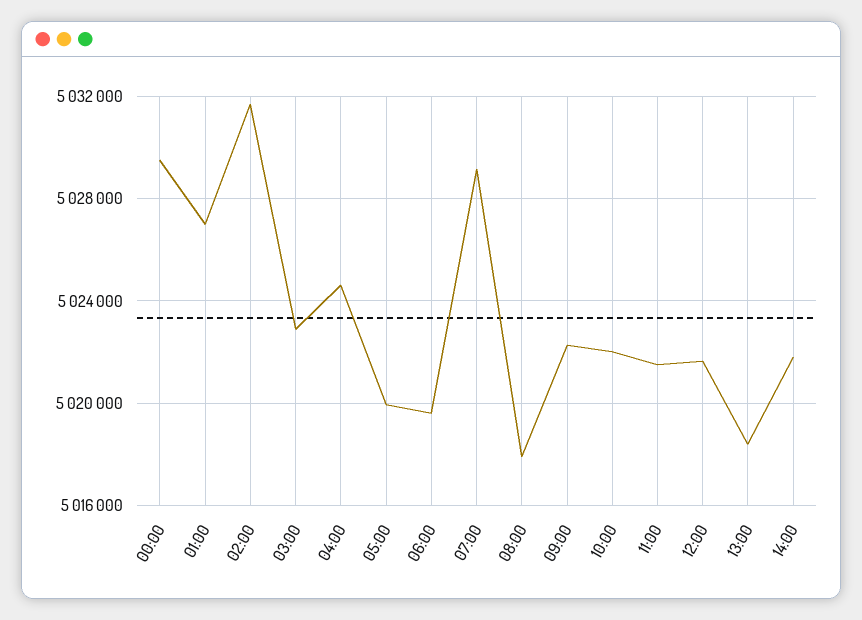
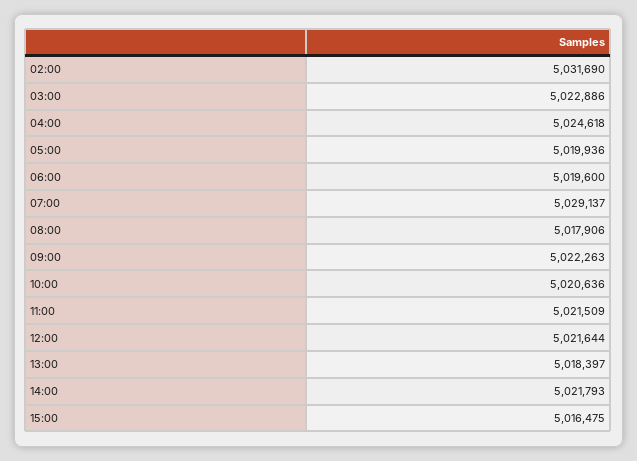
00:00: 5029500 -> none
01:00: 5027000 -> none
10:00: 5022000 -> 5020636
15:00: none -> 5016475

